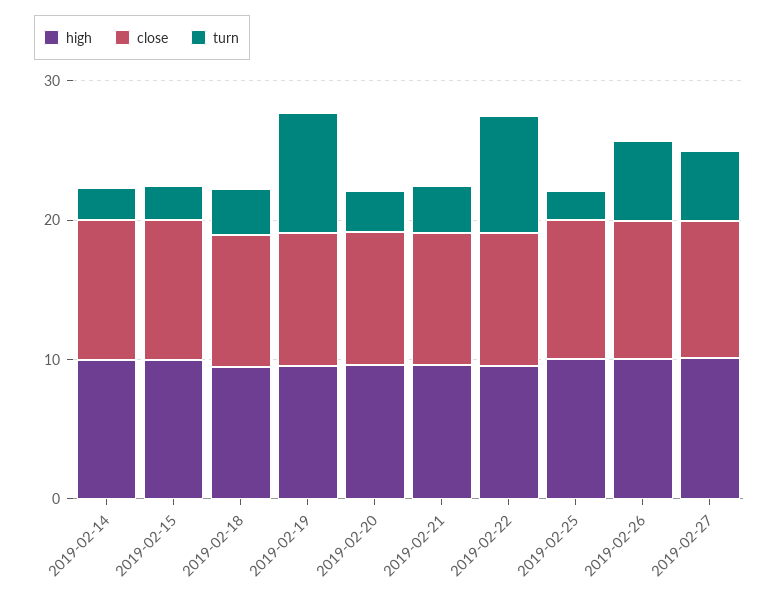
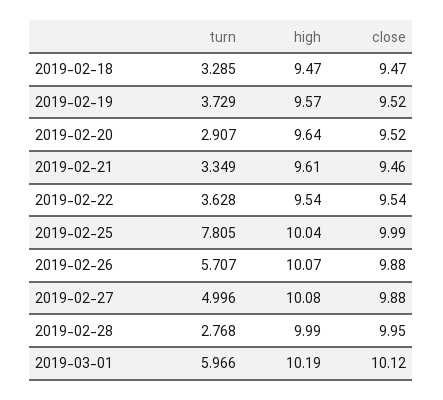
high, 2019-02-14: 10 -> none
close, 2019-02-14: 10 -> none
turn, 2019-02-14: 2 -> none
high, 2019-02-15: 10 -> none
close, 2019-02-15: 10 -> none
turn, 2019-02-15: 2 -> none
turn, 2019-02-19: 8 -> 3.729
turn, 2019-02-22: 8 -> 3.628
turn, 2019-02-25: 2 -> 7.805
turn, 2019-02-28: none -> 2.768
high, 2019-02-28: none -> 9.99
close, 2019-02-28: none -> 9.95
turn, 2019-03-01: none -> 5.966
high, 2019-03-01: none -> 10.19
close, 2019-03-01: none -> 10.12

